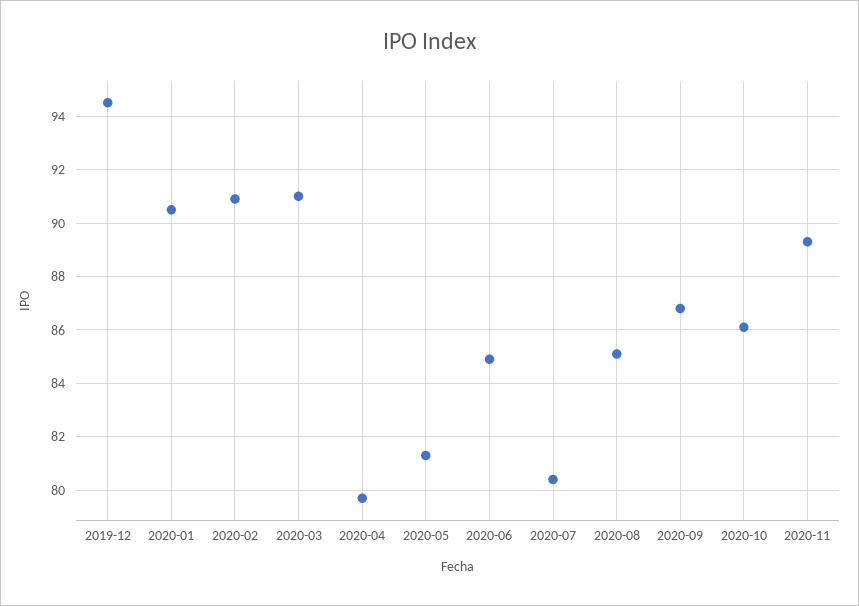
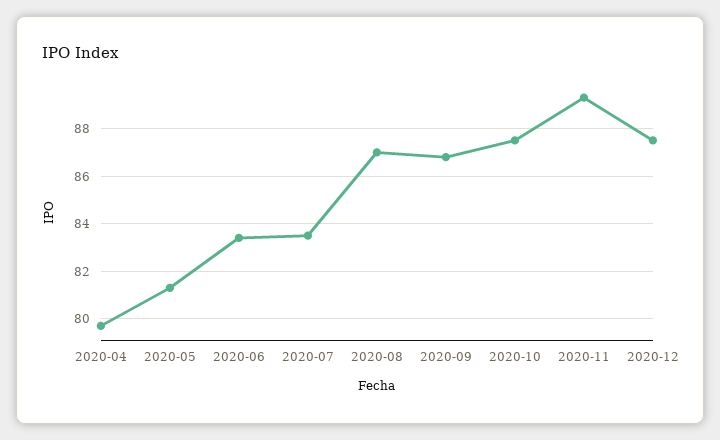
2019-12: 94.5 -> none
2020-01: 90.5 -> none
2020-02: 91 -> none
2020-03: 91 -> none
2020-06: 85 -> 83.5
2020-07: 80.5 -> 83.5
2020-08: 85 -> 87
2020-10: 86 -> 87.5
2020-12: none -> 87.5

